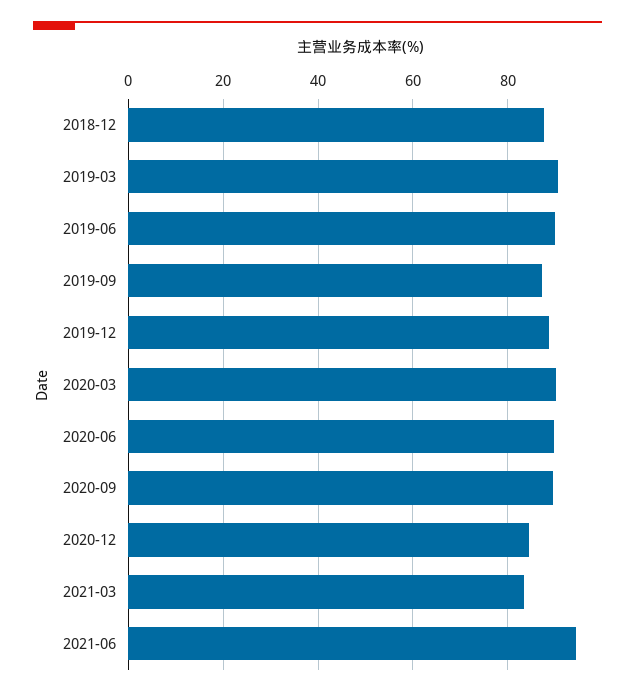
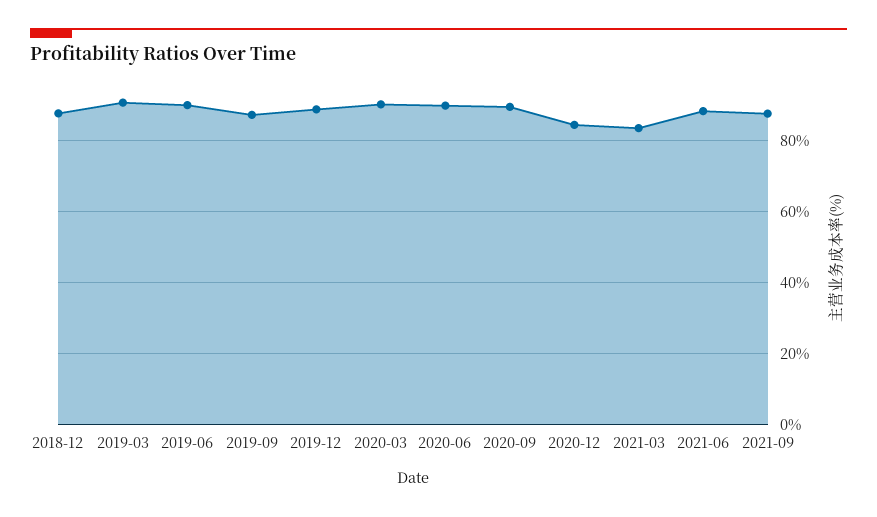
2021-06: 94 -> 88
2021-09: none -> 88

